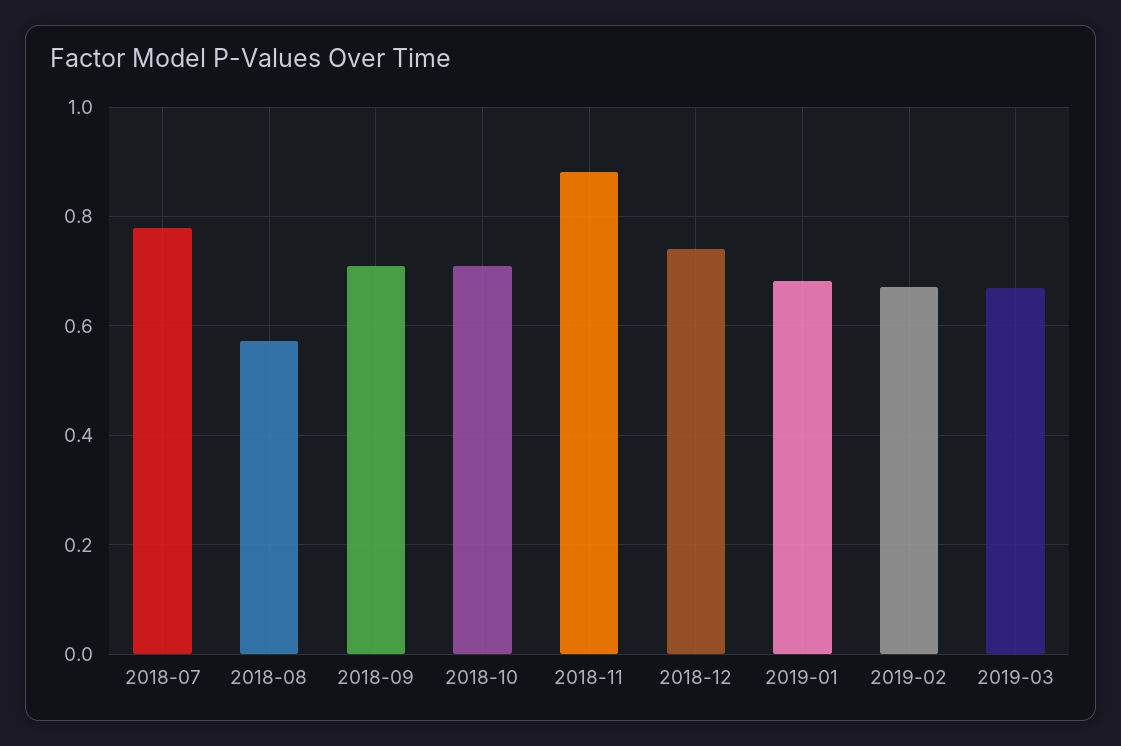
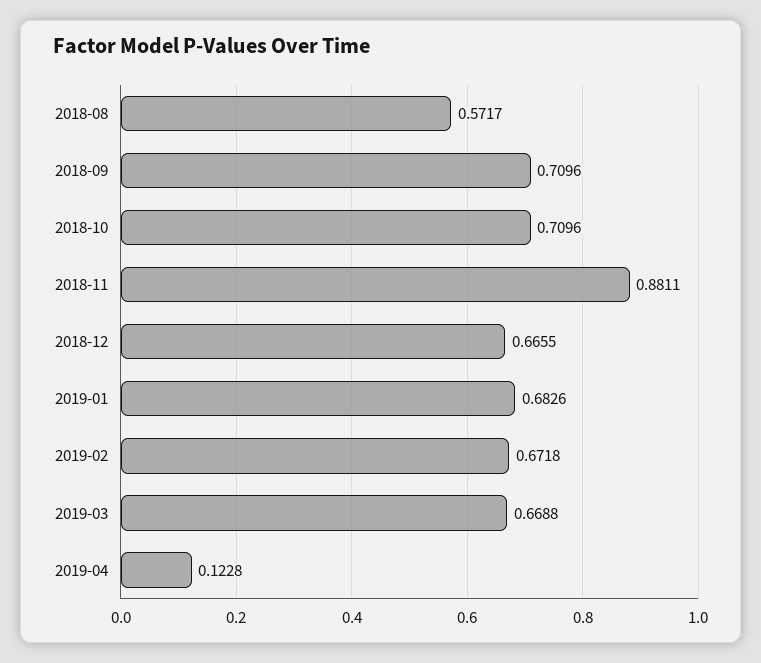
2018-07: 0.78 -> none
2018-12: 0.74 -> 0.6655
2019-04: none -> 0.1228

